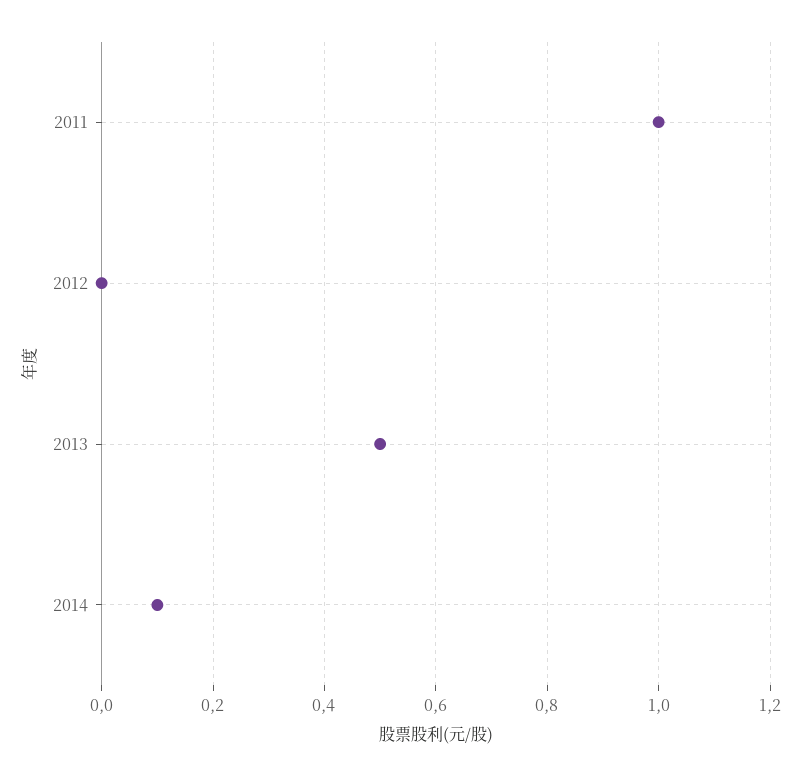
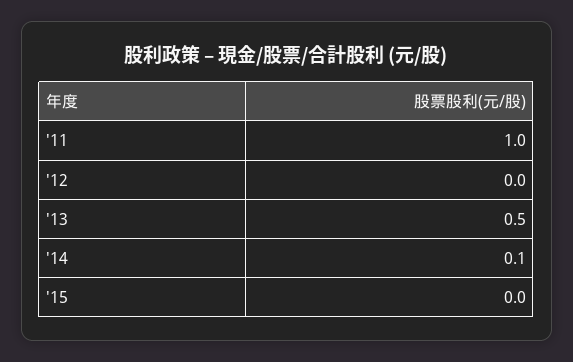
'15: none -> 0

